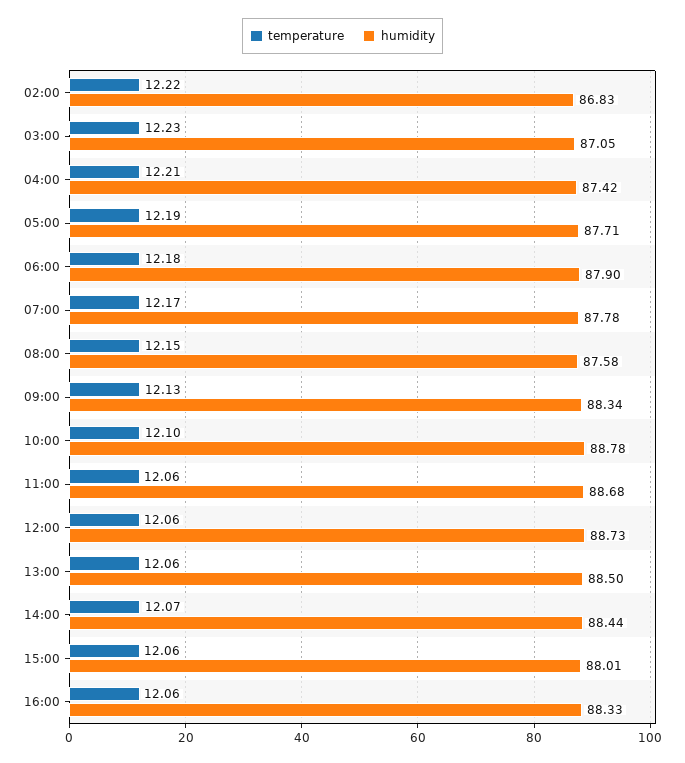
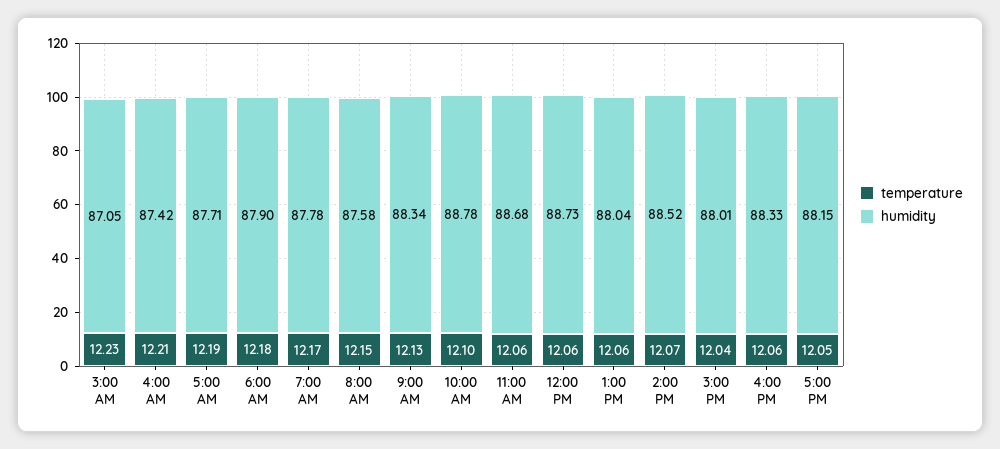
temperature, 02:00: 12.22 -> none
humidity, 02:00: 86.83 -> none
humidity, 13:00: 88.5 -> 88.04
humidity, 14:00: 88.44 -> 88.52
temperature, 15:00: 12.06 -> 12.04
temperature, 5:00 PM: none -> 12.05
humidity, 5:00 PM: none -> 88.15

